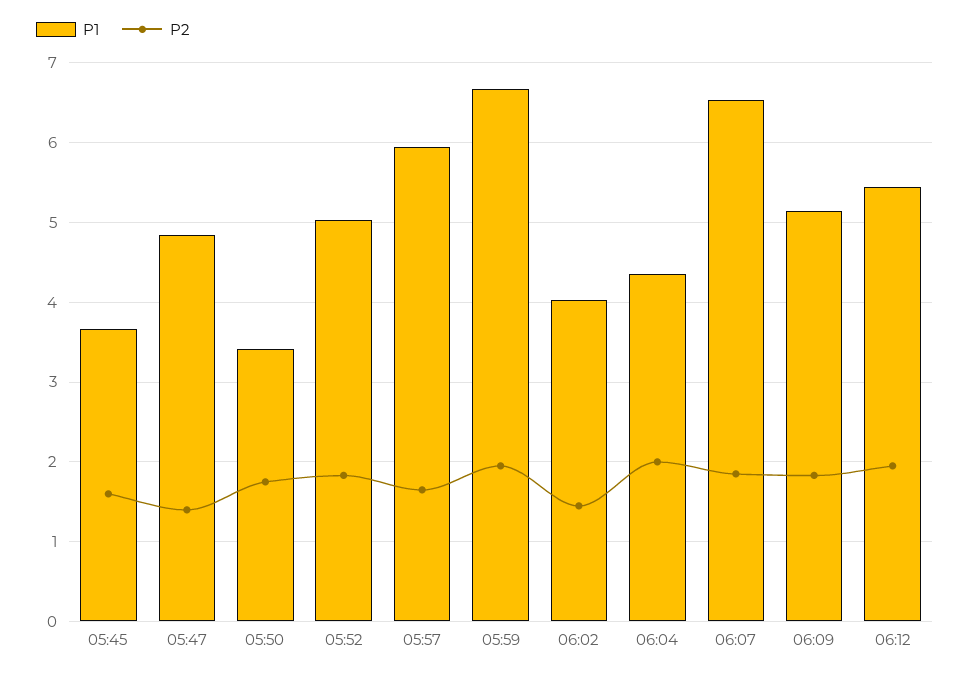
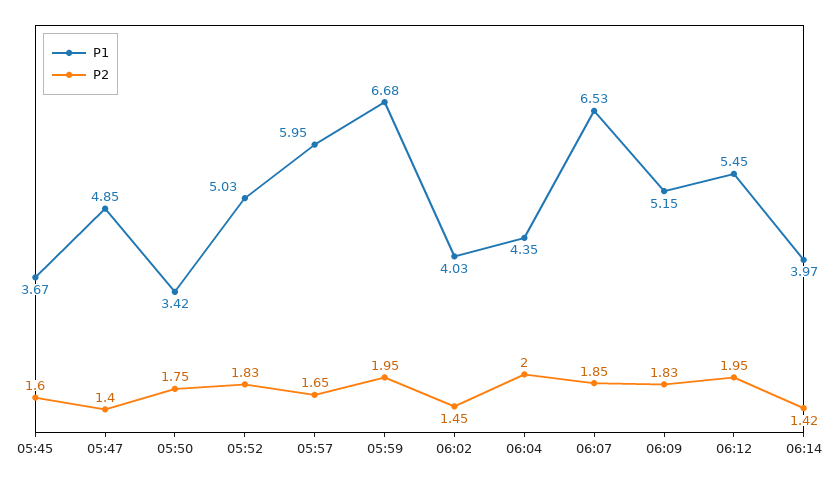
P1, 06:14: none -> 3.97
P2, 06:14: none -> 1.42

